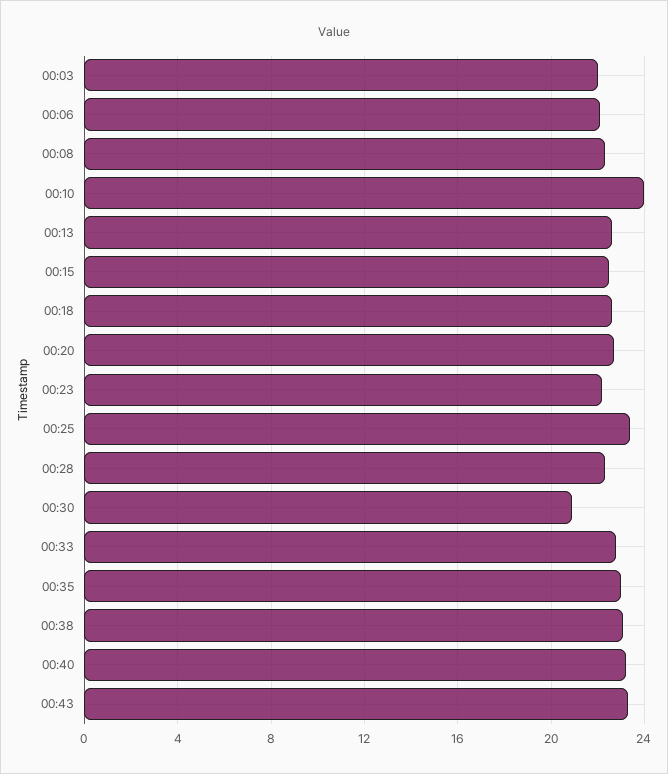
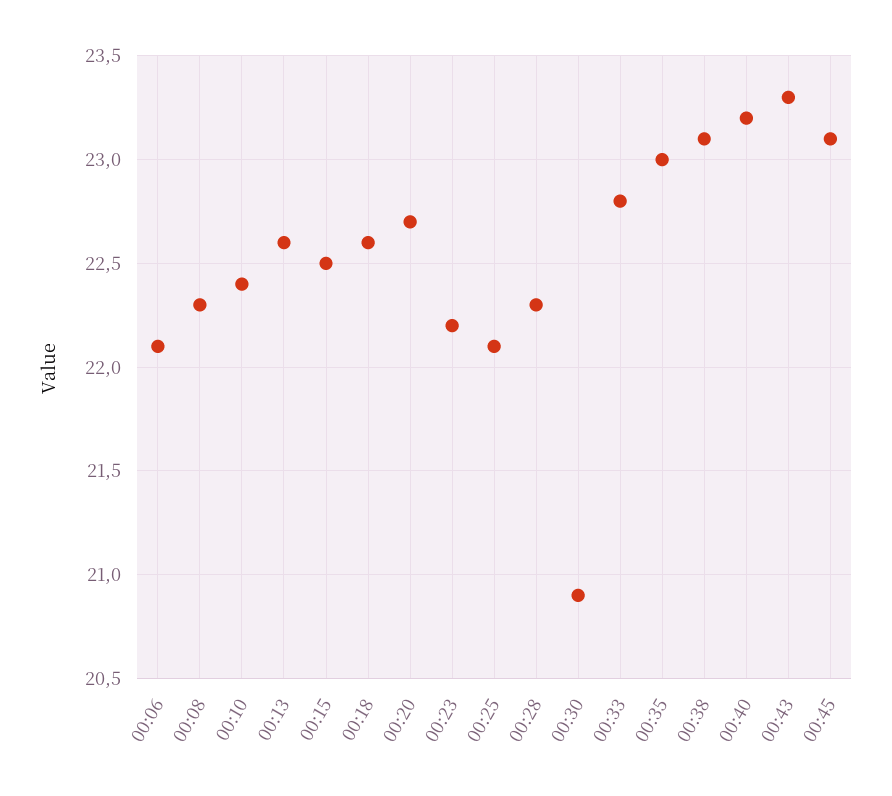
00:03: 22 -> none
00:10: 24 -> 22.4
00:25: 23.5 -> 22.1
00:45: none -> 23.1

